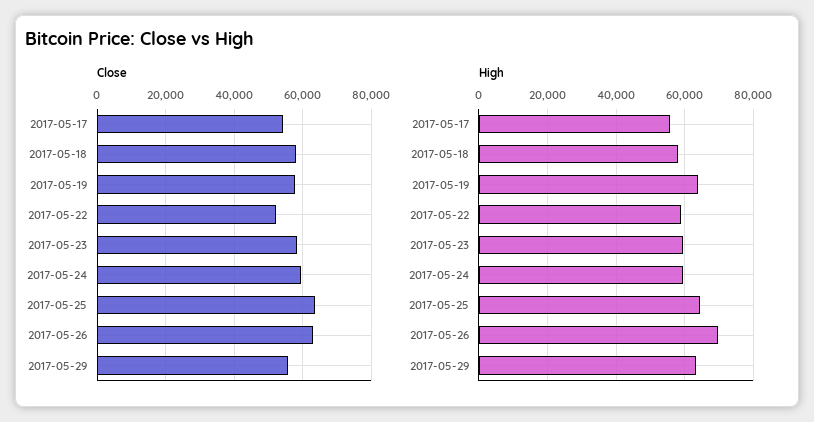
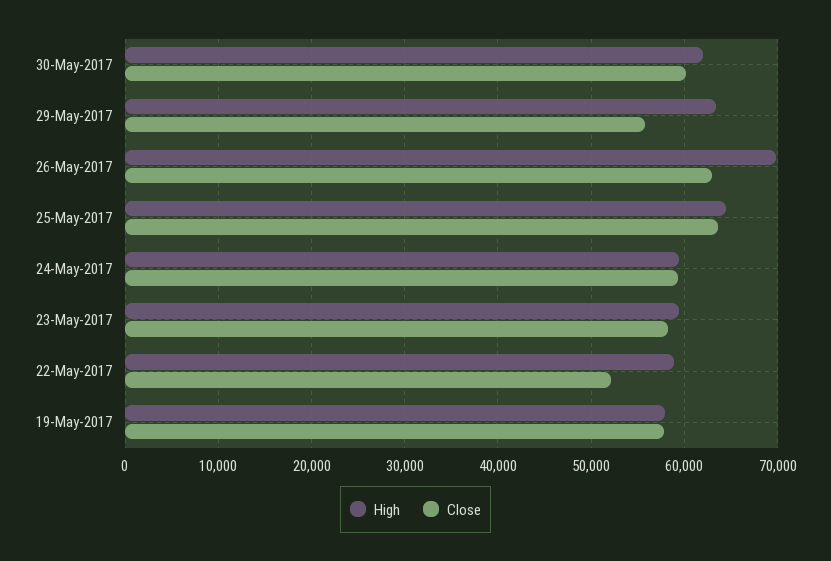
Close, 2017-05-17: 54000 -> none
Close, 2017-05-18: 58000 -> none
High, 2017-05-17: 56000 -> none
High, 2017-05-18: 58000 -> none
High, 2017-05-19: 64000 -> 58000
High, 30-May-2017: none -> 62000
Close, 30-May-2017: none -> 60000

